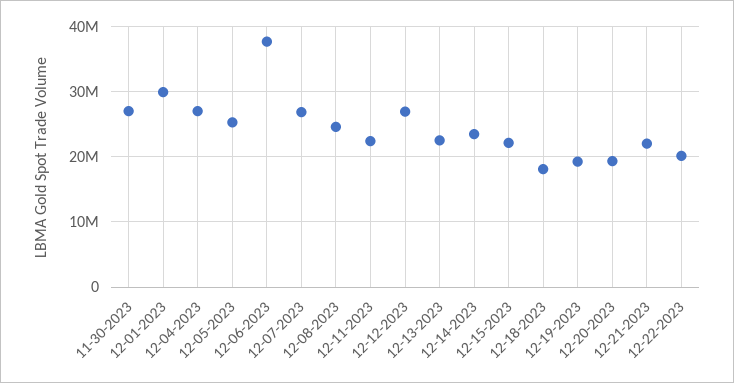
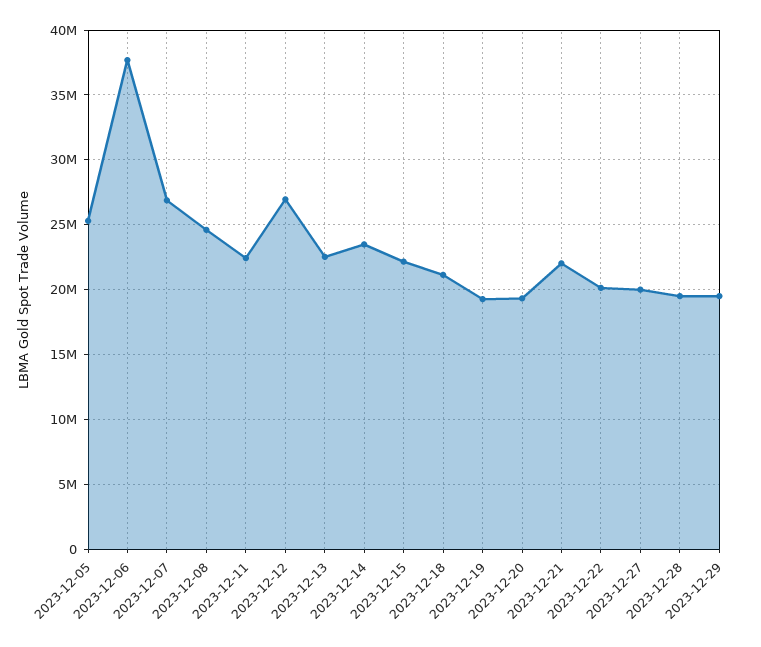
11-30-2023: 27000000 -> none
12-01-2023: 30000000 -> none
12-04-2023: 27000000 -> none
12-18-2023: 18000000 -> 21000000
2023-12-27: none -> 20000000
2023-12-28: none -> 19500000
2023-12-29: none -> 19500000

